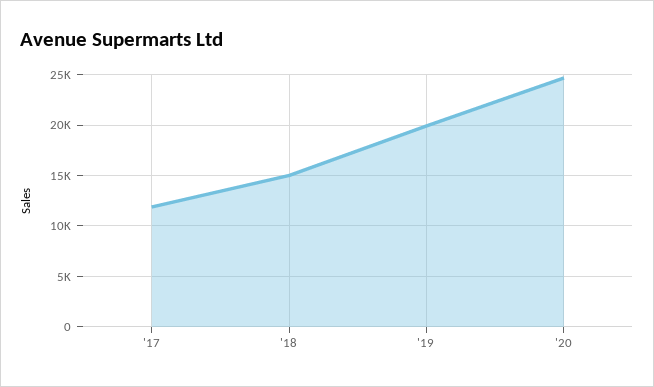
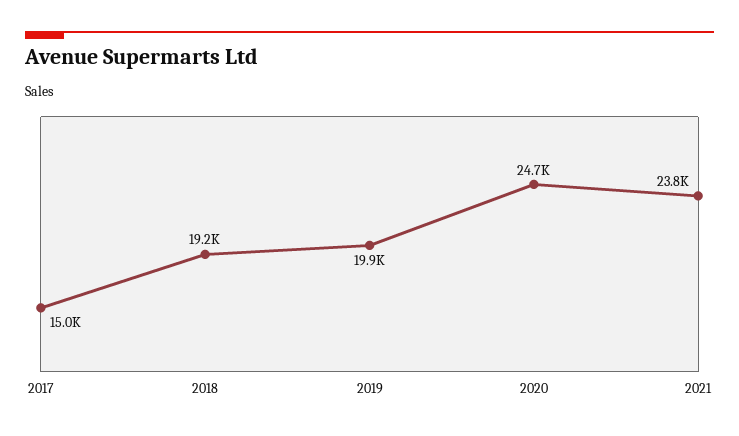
'17: 12000 -> 15000
'18: 15000 -> 19200
2021: none -> 23800

